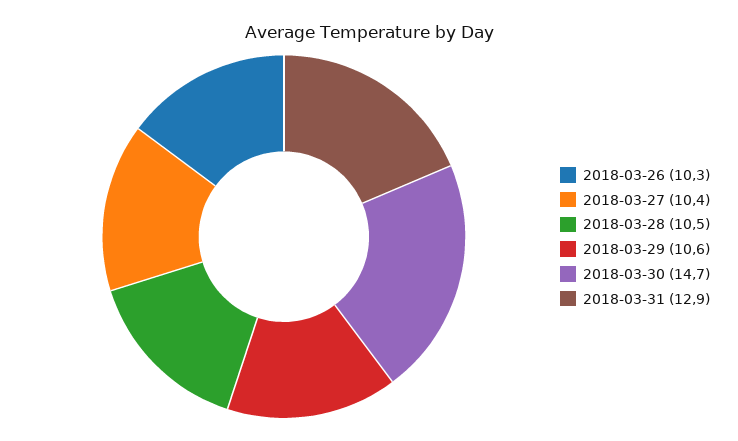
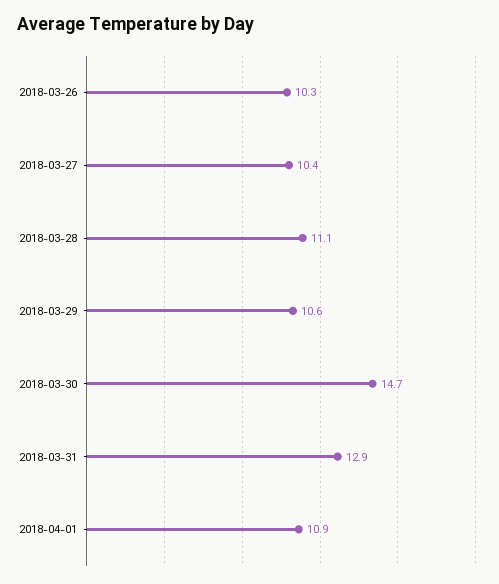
2018-03-28: 10.5 -> 11.1
2018-04-01: none -> 10.9

